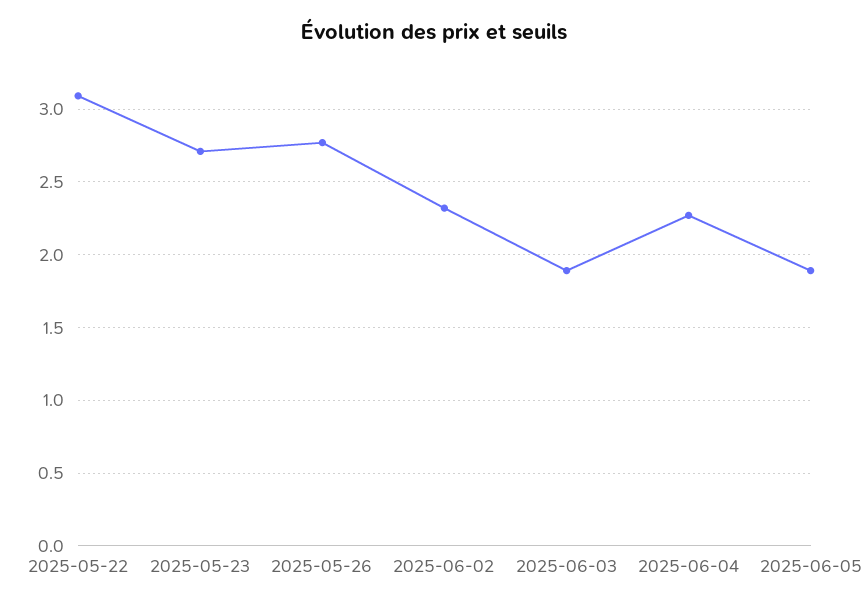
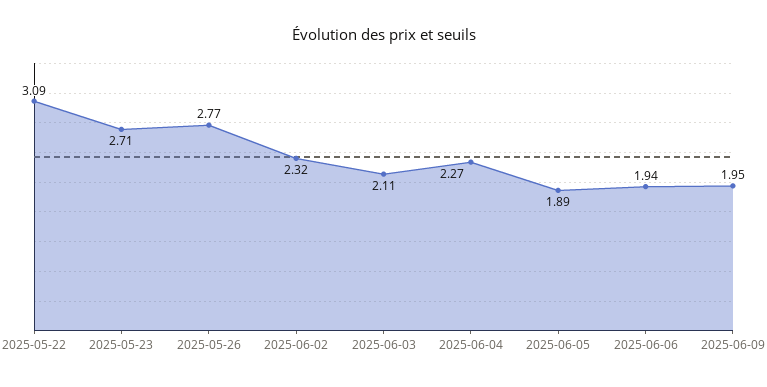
2025-06-03: 1.9 -> 2.11
2025-06-06: none -> 1.94
2025-06-09: none -> 1.95

